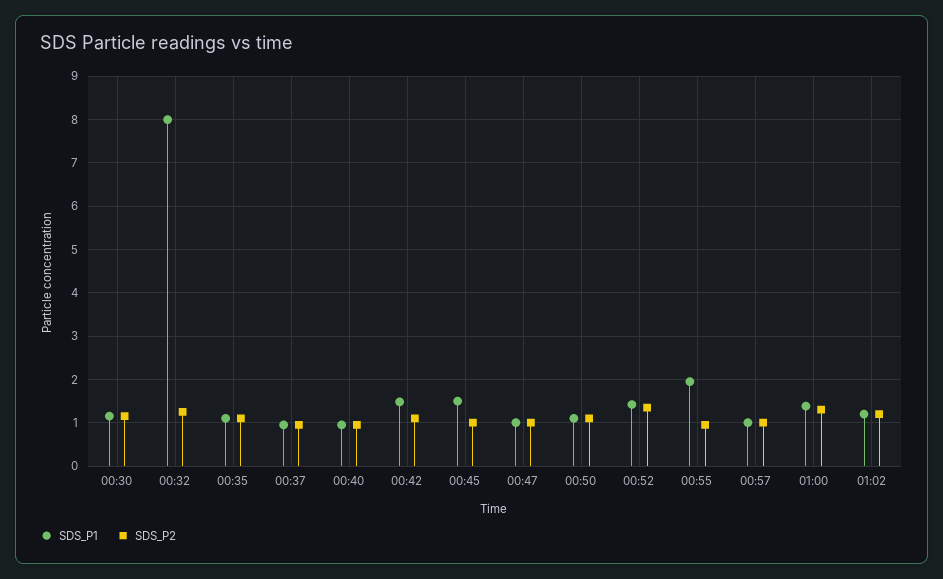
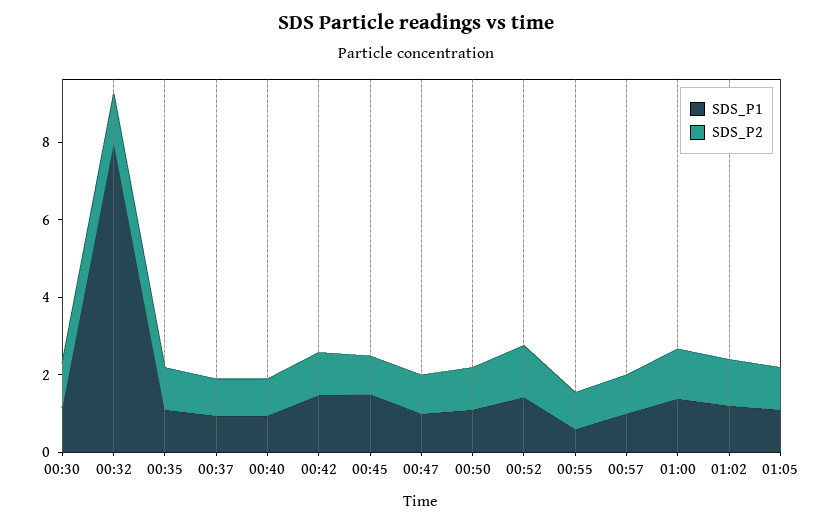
SDS_P1, 00:55: 2 -> 0.5
SDS_P1, 01:05: none -> 1
SDS_P2, 01:05: none -> 1

